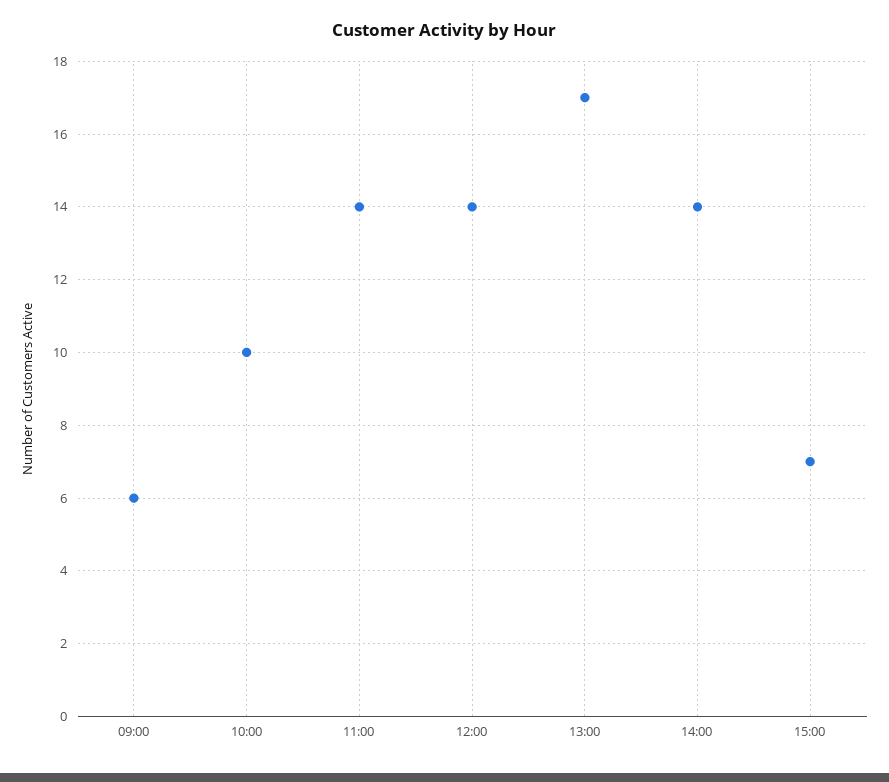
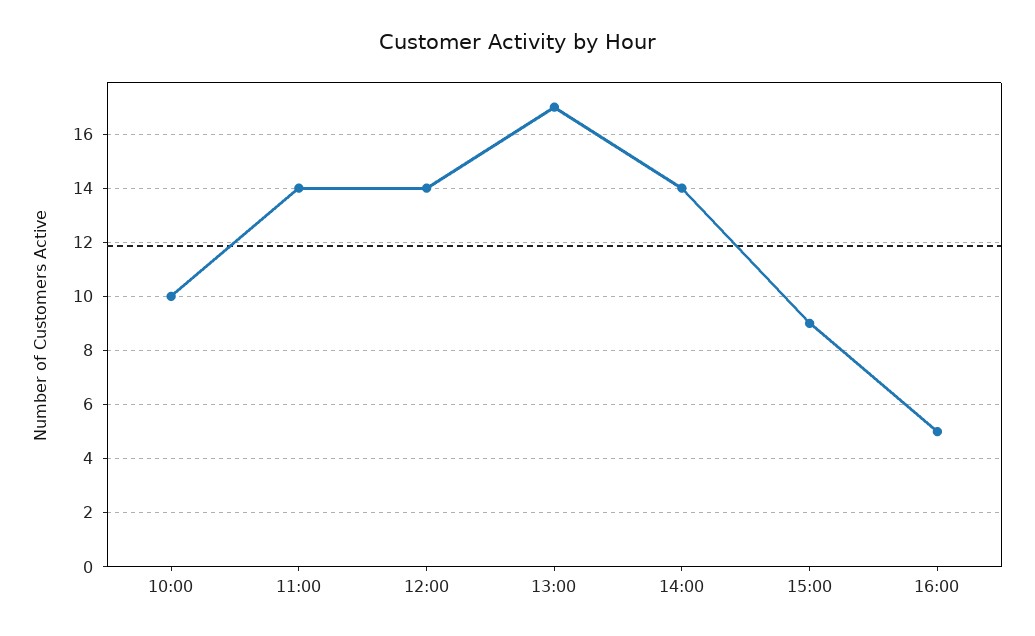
09:00: 6 -> none
15:00: 7 -> 9
16:00: none -> 5

